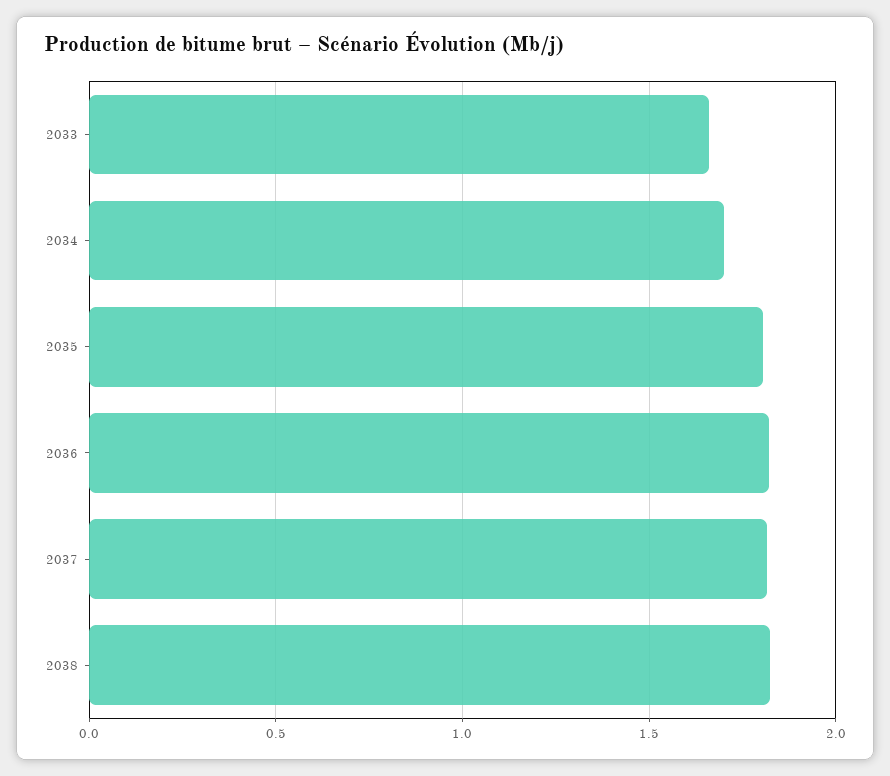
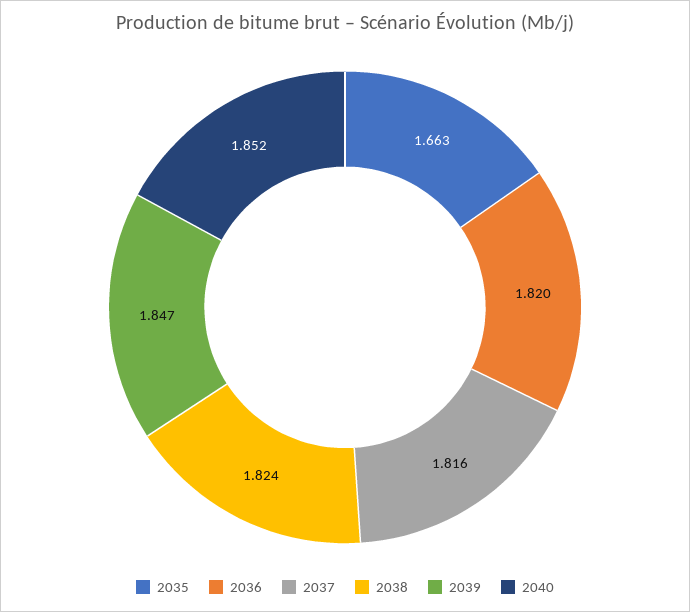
2033: 1.65 -> none
2034: 1.7 -> none
2035: 1.8 -> 1.663
2039: none -> 1.847
2040: none -> 1.852

